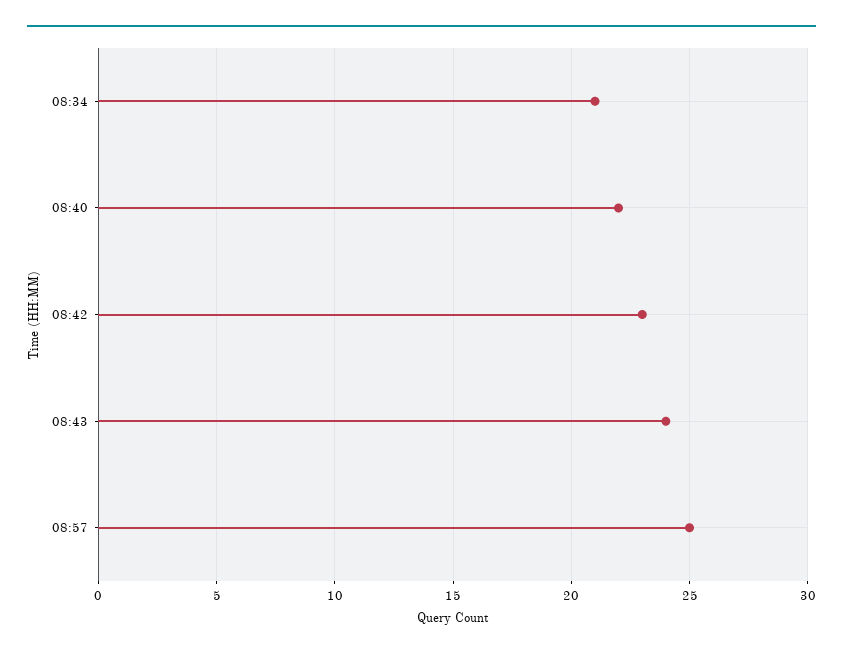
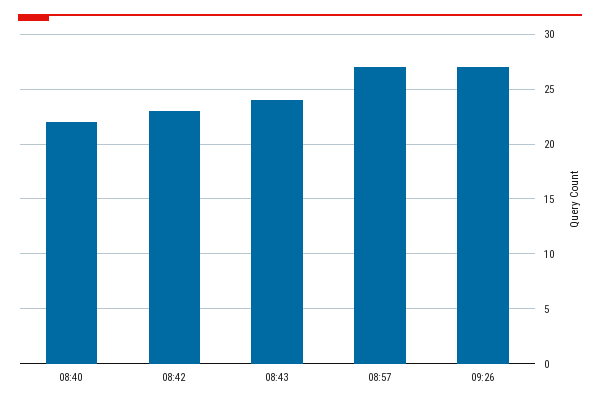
08:34: 21 -> none
08:57: 25 -> 27
09:26: none -> 27

